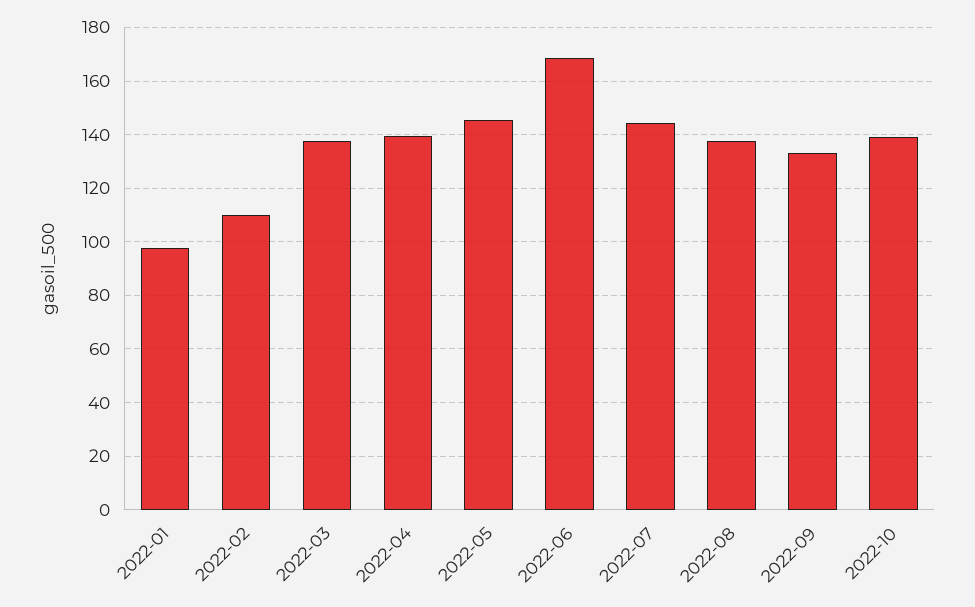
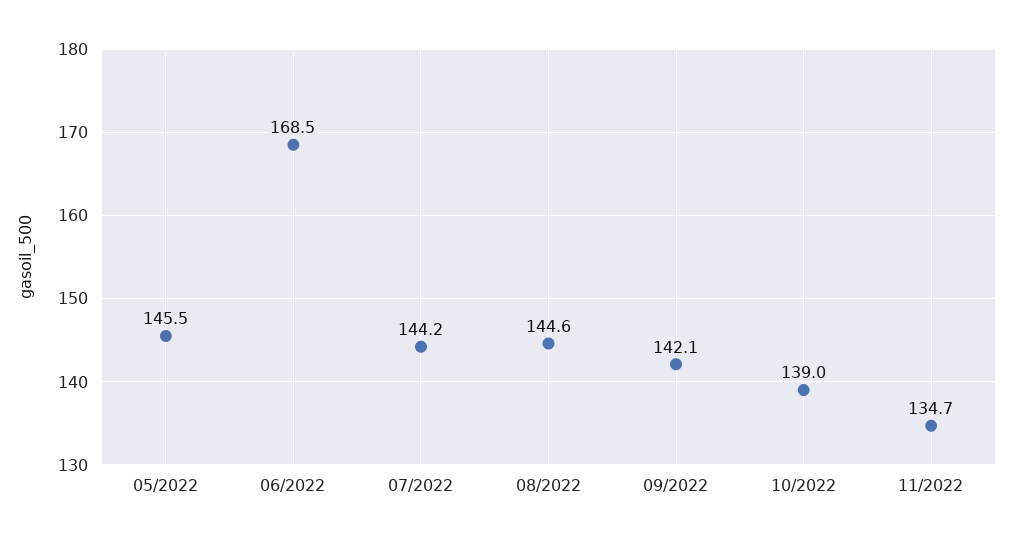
2022-01: 97.5 -> none
2022-02: 110 -> none
2022-03: 137.5 -> none
2022-04: 140 -> none
2022-08: 137.5 -> 144.6
2022-09: 132.5 -> 142.1
11/2022: none -> 134.7

